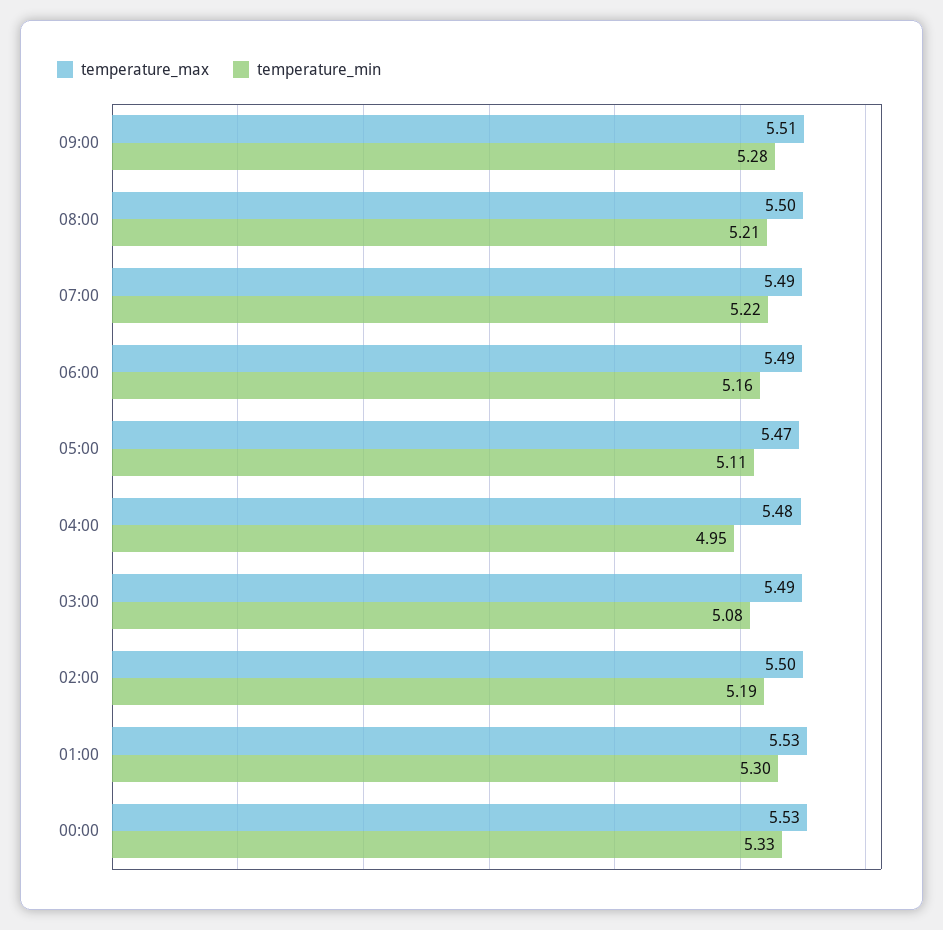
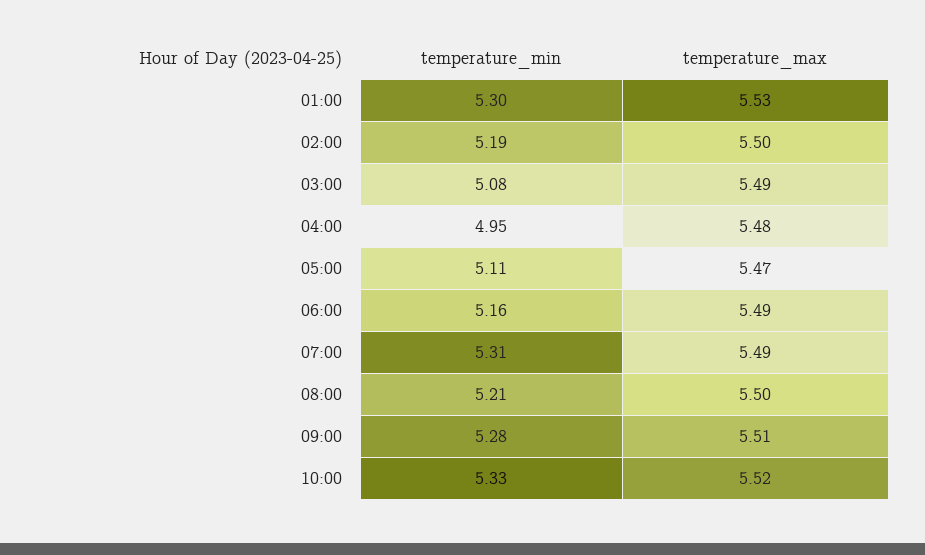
temperature_min, 07:00: 5.22 -> 5.31
temperature_max, 00:00: 5.53 -> none
temperature_min, 00:00: 5.33 -> none
temperature_min, 10:00: none -> 5.33
temperature_max, 10:00: none -> 5.52

